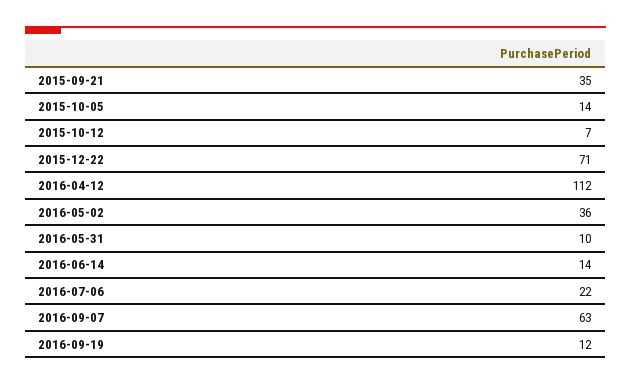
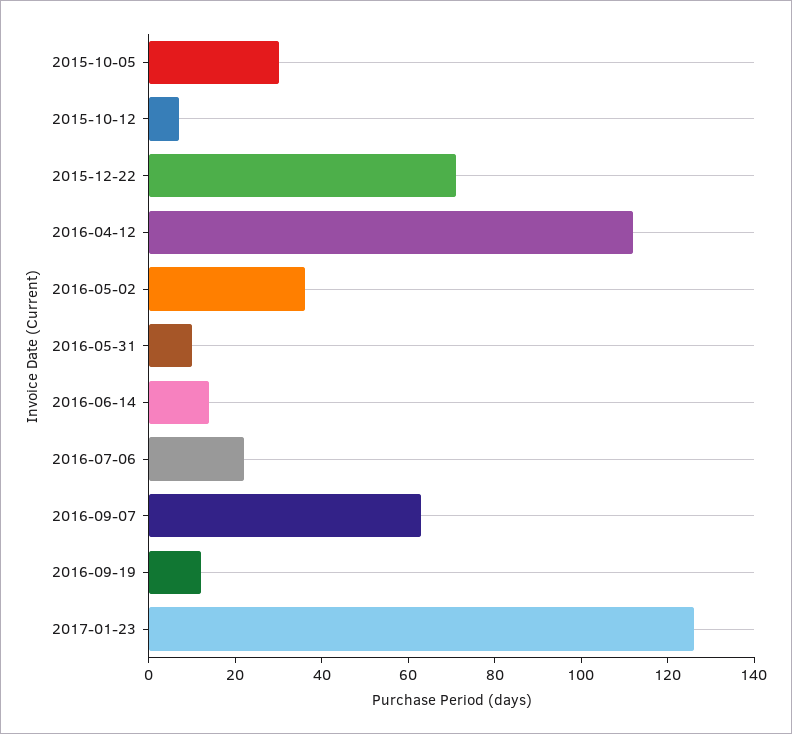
2015-09-21: 35 -> none
2015-10-05: 14 -> 30
2017-01-23: none -> 125

